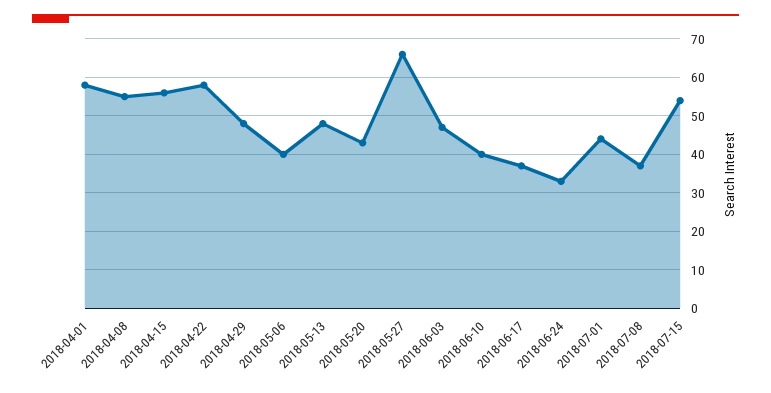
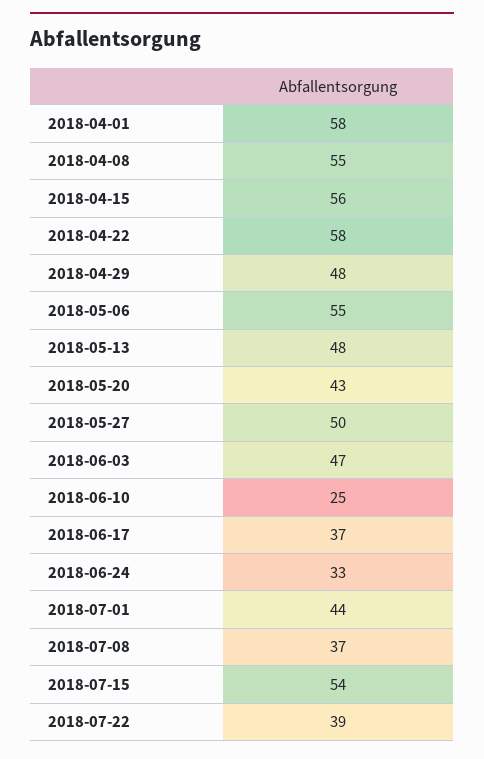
2018-05-06: 40 -> 55
2018-05-27: 65 -> 50
2018-06-10: 40 -> 25
2018-07-22: none -> 39

